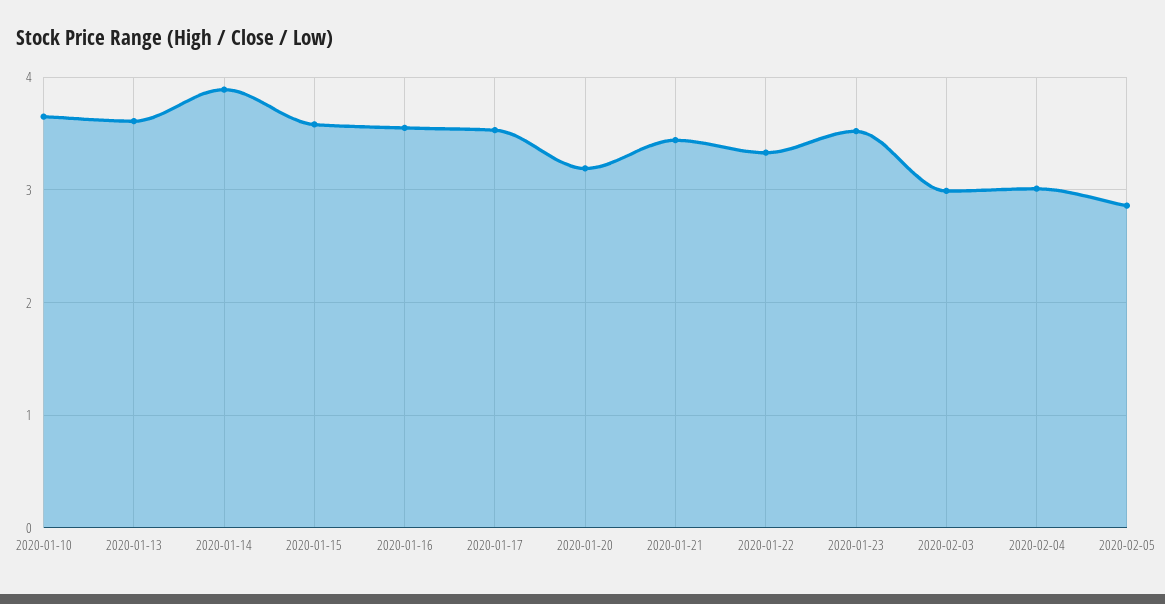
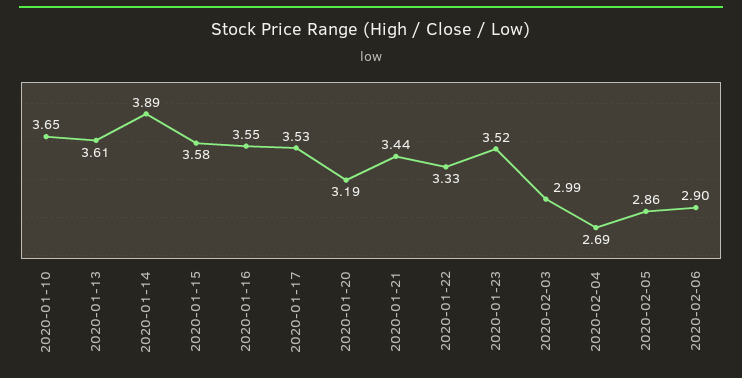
2020-02-04: 3 -> 2.69
2020-02-06: none -> 2.9

